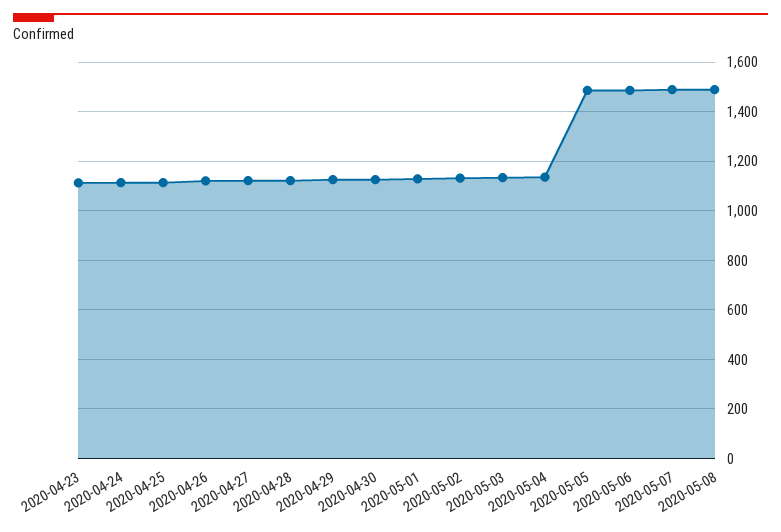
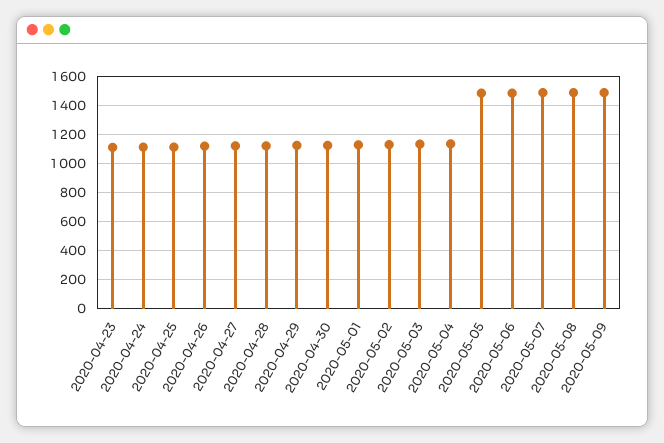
2020-05-09: none -> 1500

